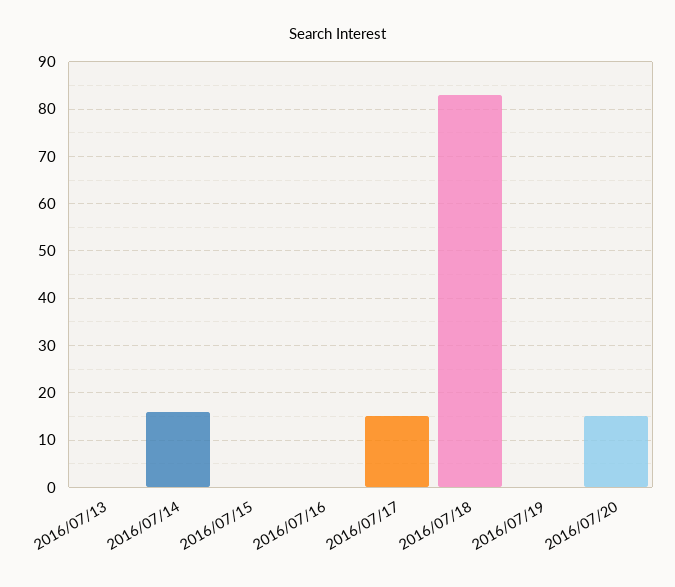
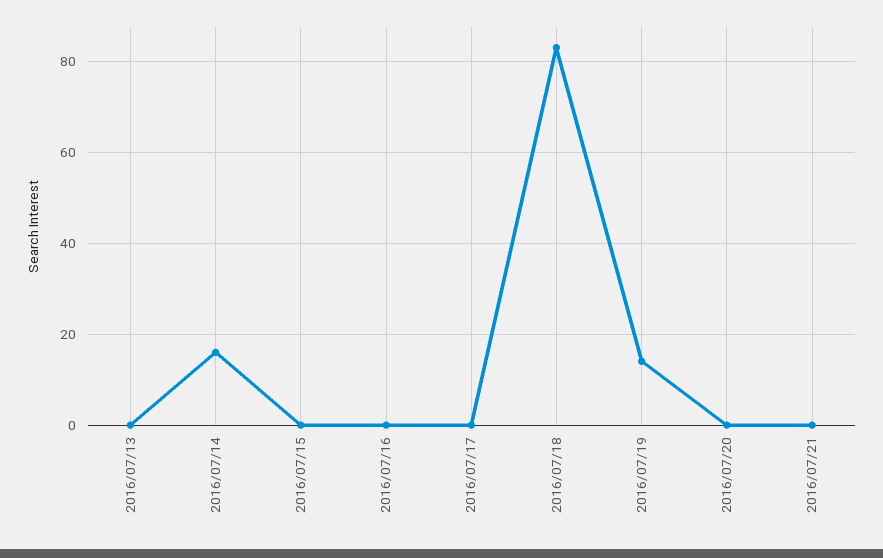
2016/07/17: 15 -> 0
2016/07/19: 0 -> 15
2016/07/20: 15 -> 0
2016/07/21: none -> 0

